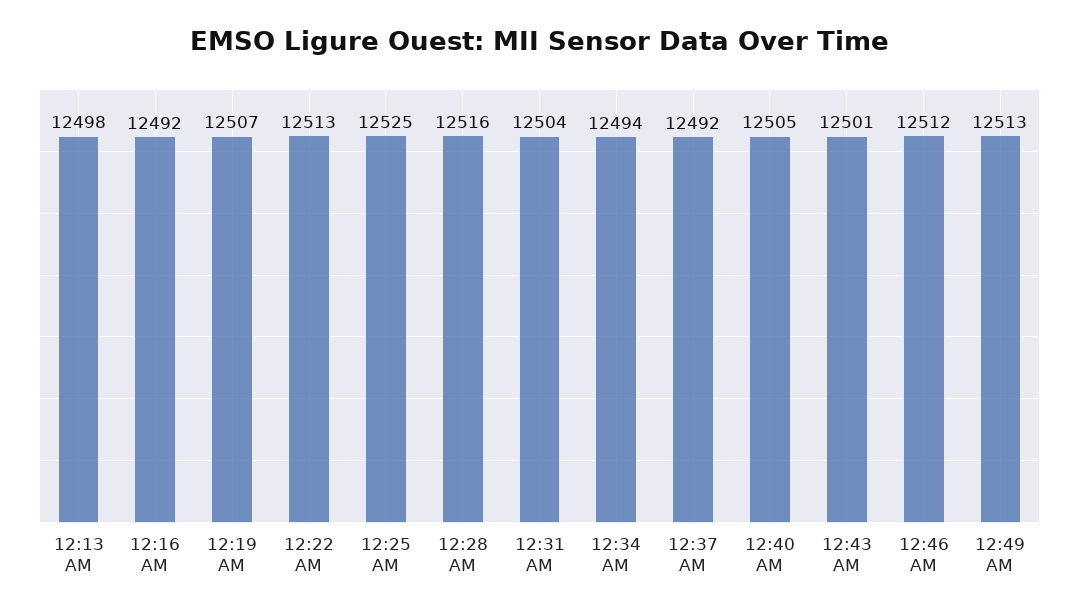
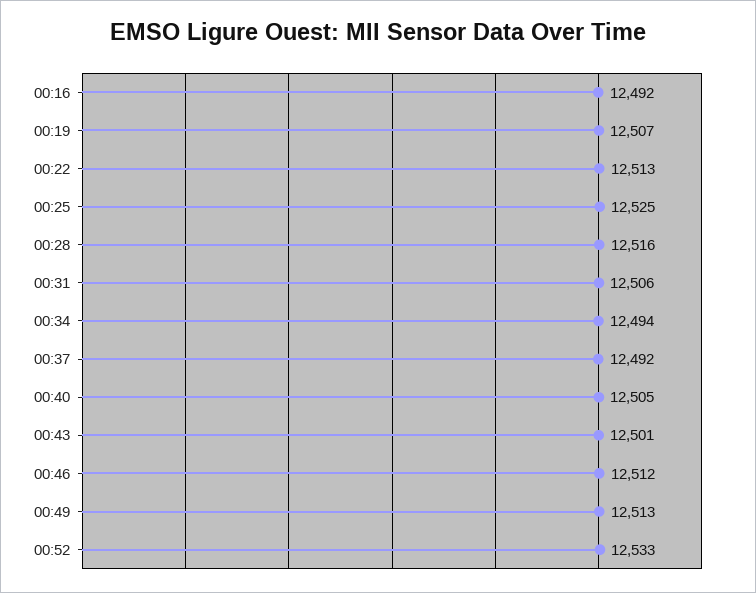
12:13 AM: 12498 -> none
12:31 AM: 12504 -> 12506
00:52: none -> 12533

